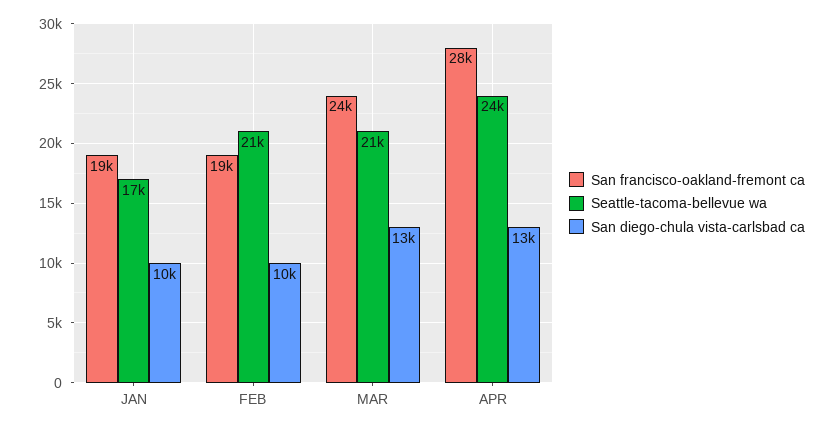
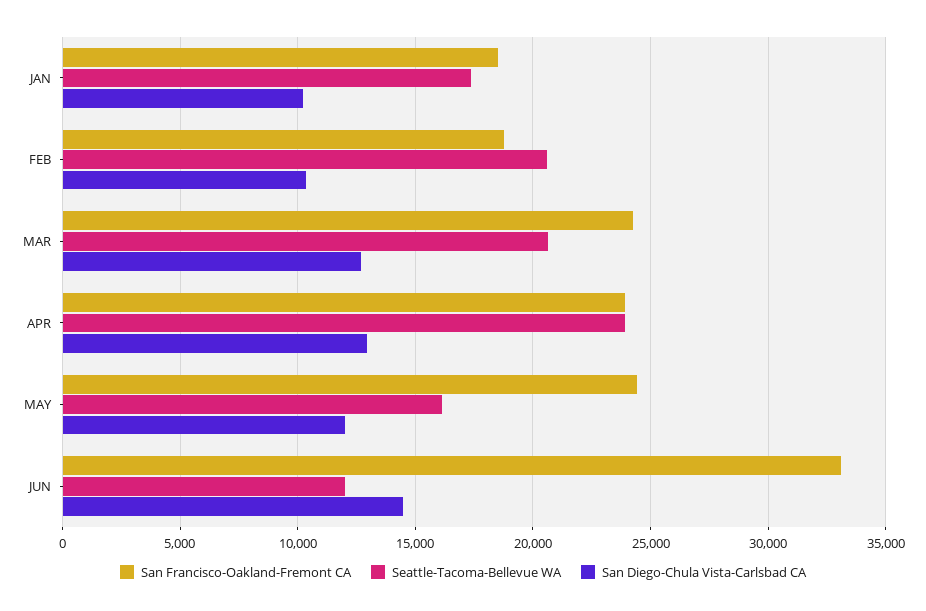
San francisco-oakland-fremont ca, APR: 28000 -> 24000
San francisco-oakland-fremont ca, MAY: none -> 24500
Seattle-tacoma-bellevue wa, MAY: none -> 16000
San diego-chula vista-carlsbad ca, MAY: none -> 12000
San francisco-oakland-fremont ca, JUN: none -> 33000
Seattle-tacoma-bellevue wa, JUN: none -> 12000
San diego-chula vista-carlsbad ca, JUN: none -> 14500

